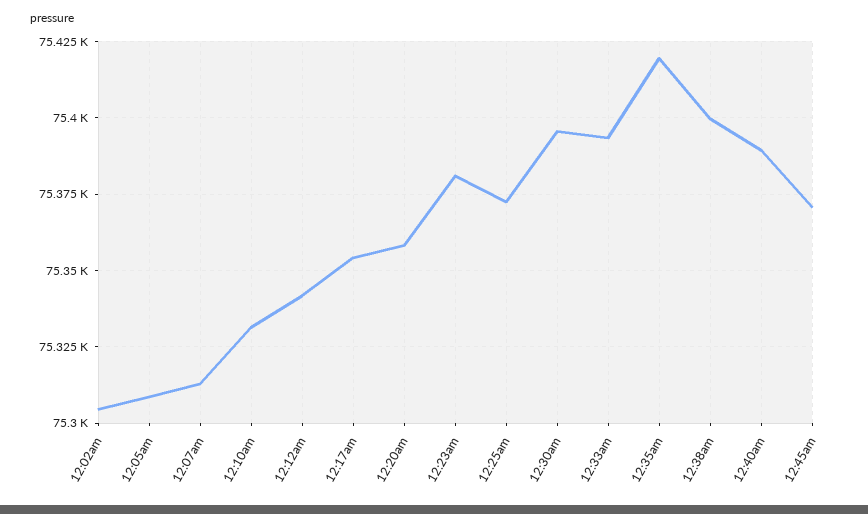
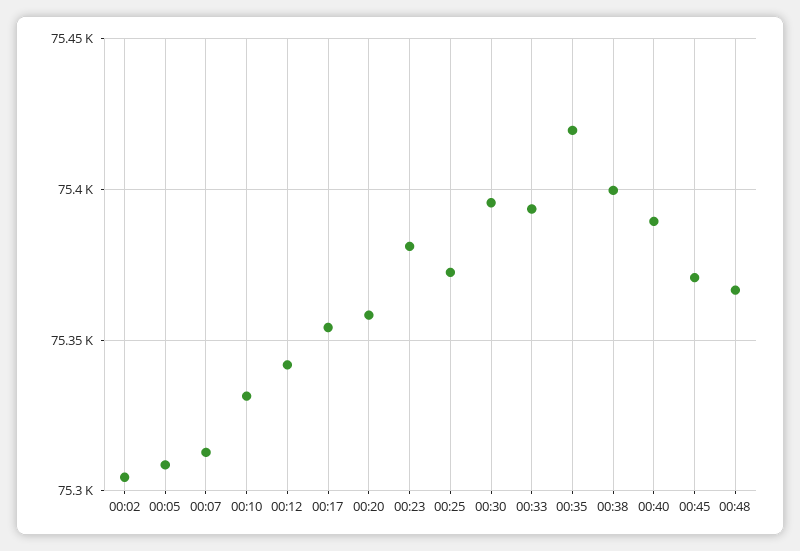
00:48: none -> 75365

